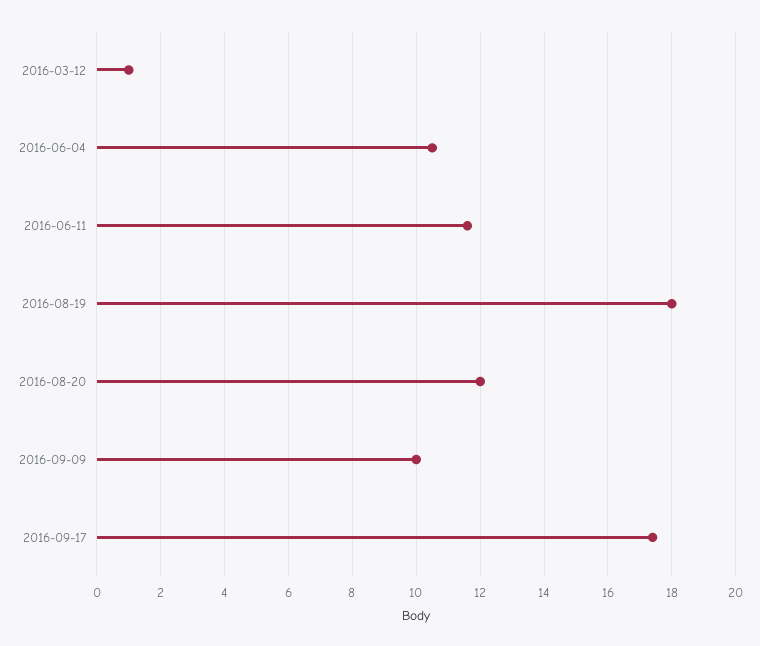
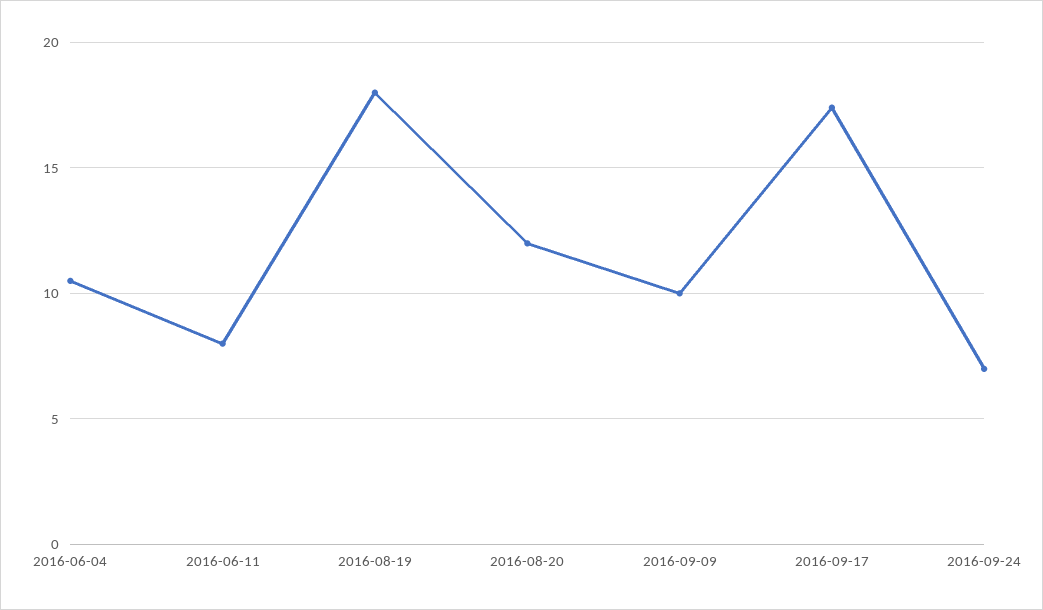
2016-03-12: 1 -> none
2016-06-11: 11.5 -> 8
2016-09-24: none -> 7

